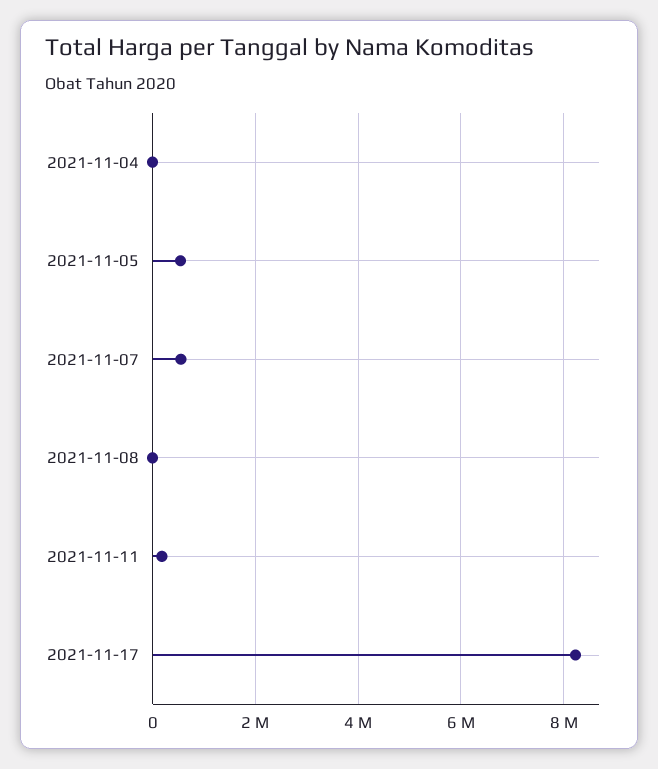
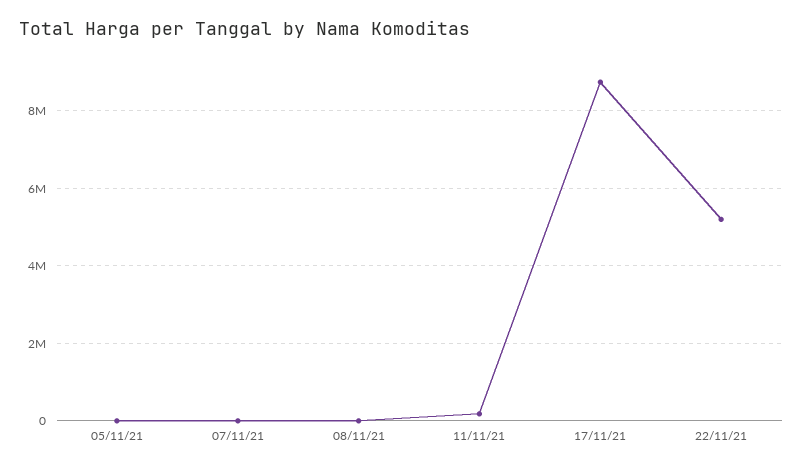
2021-11-04: 0 -> none
2021-11-05: 600000 -> 0
2021-11-07: 600000 -> 0
2021-11-17: 8200000 -> 8800000
22/11/21: none -> 5200000

